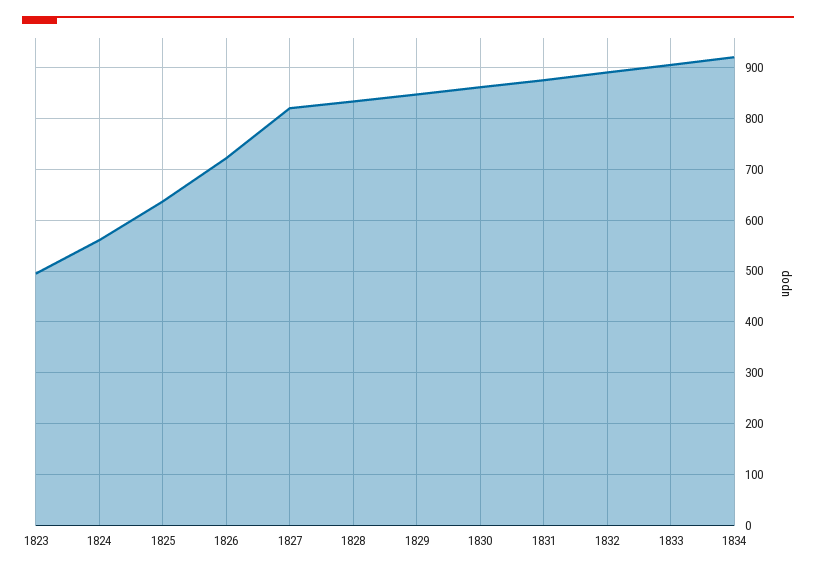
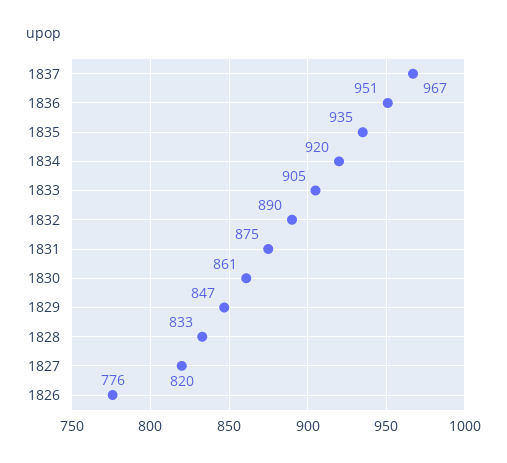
1823: 500 -> none
1824: 560 -> none
1825: 640 -> none
1826: 720 -> 776
1837: none -> 967
1836: none -> 951
1835: none -> 935

